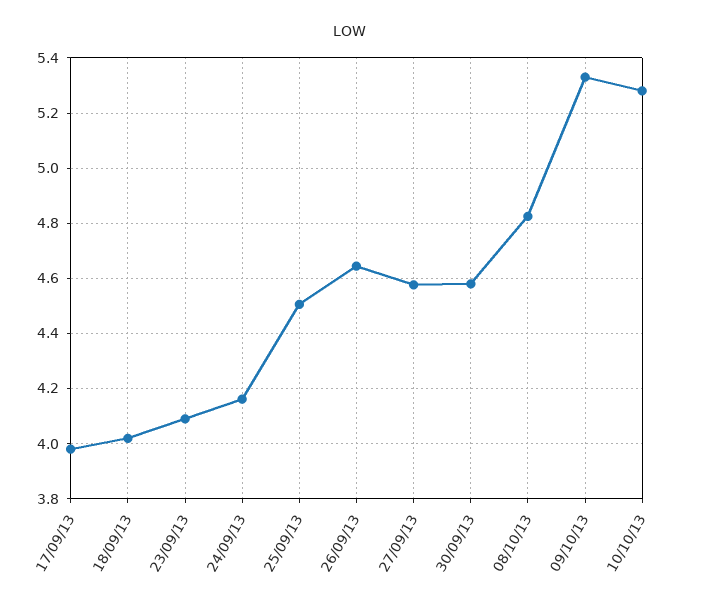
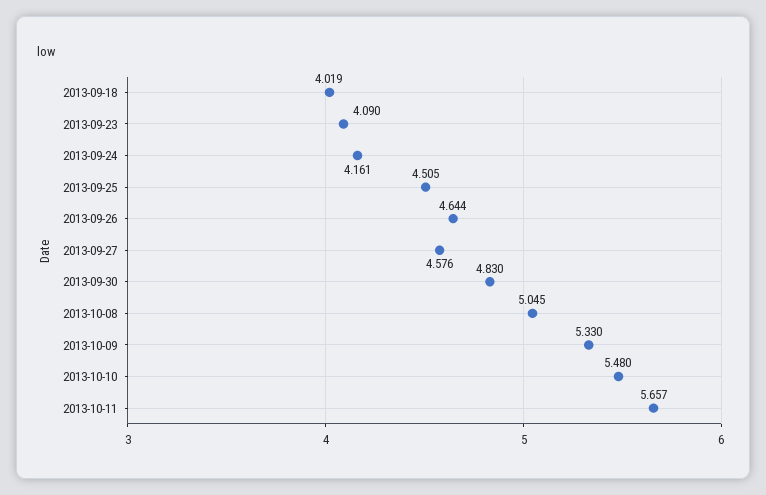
17/09/13: 3.975 -> none
30/09/13: 4.575 -> 4.83
08/10/13: 4.825 -> 5.045
10/10/13: 5.275 -> 5.48
2013-10-11: none -> 5.657

